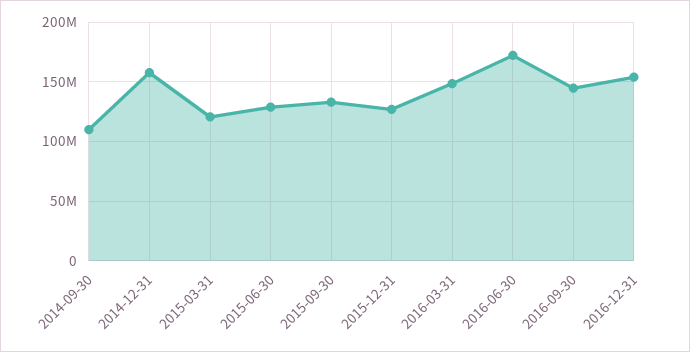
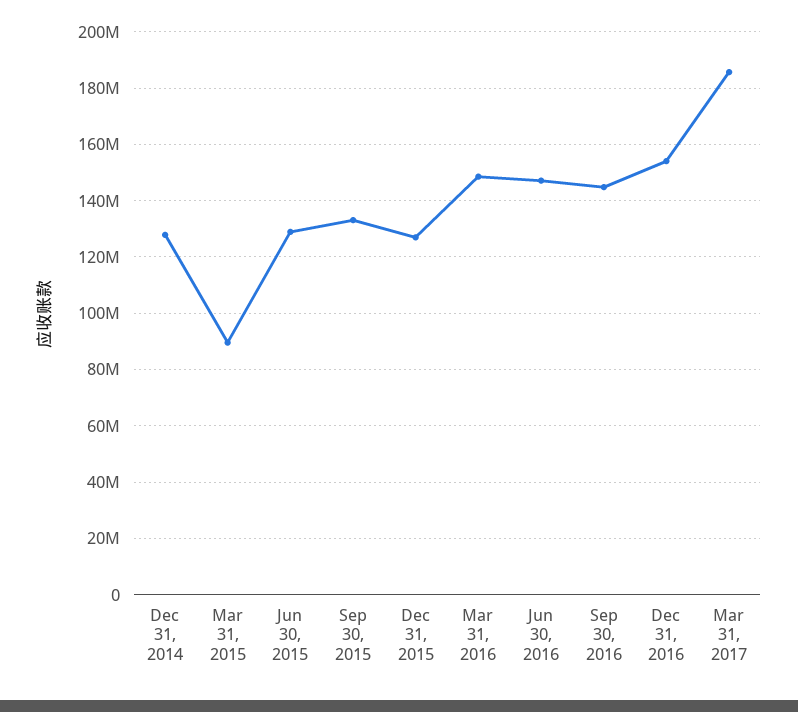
2014-09-30: 110000000 -> none
2014-12-31: 160000000 -> 127500000
2015-03-31: 120000000 -> 90000000
2016-06-30: 170000000 -> 147500000
Mar 31, 2017: none -> 185000000

